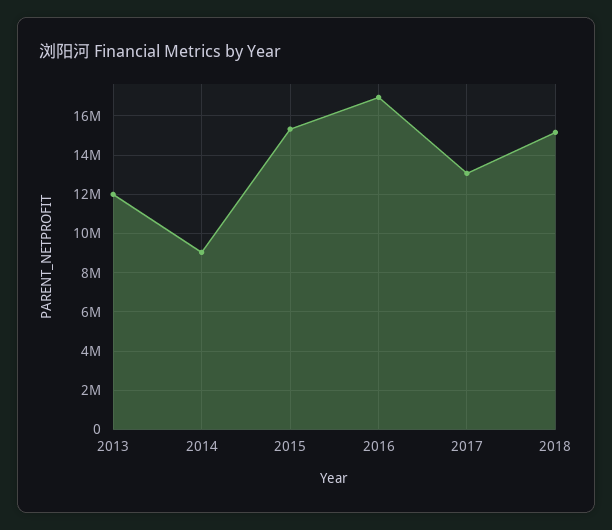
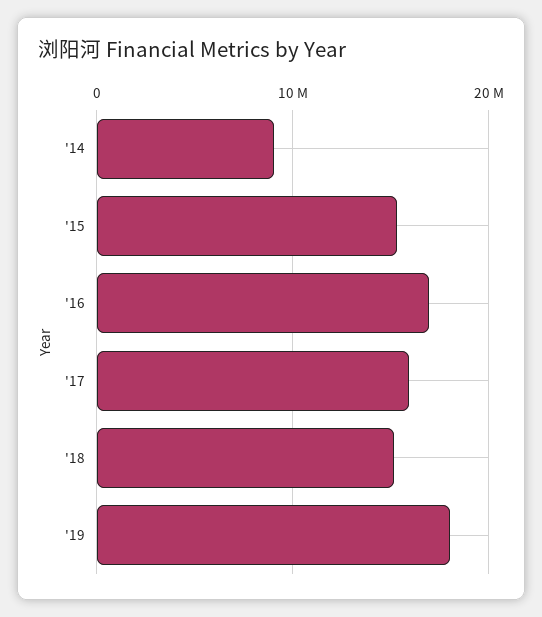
2013: 12000000 -> none
2017: 13000000 -> 16000000
'19: none -> 18000000

